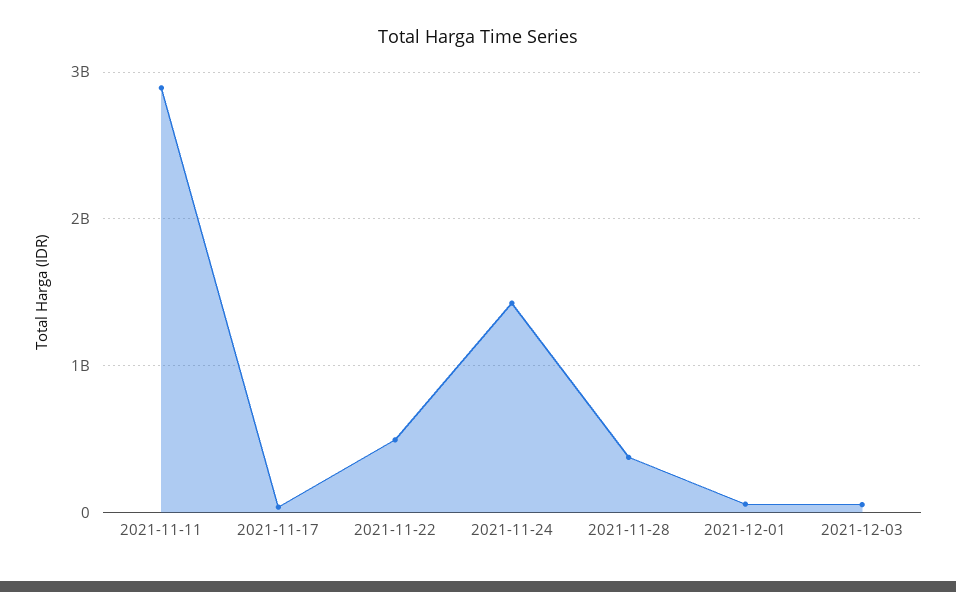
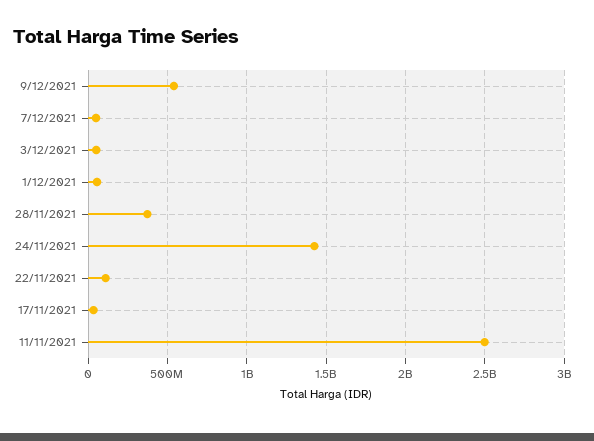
2021-11-11: 2900000000 -> 2500000000
2021-11-22: 500000000 -> 100000000
9/12/2021: none -> 550000000
7/12/2021: none -> 50000000

